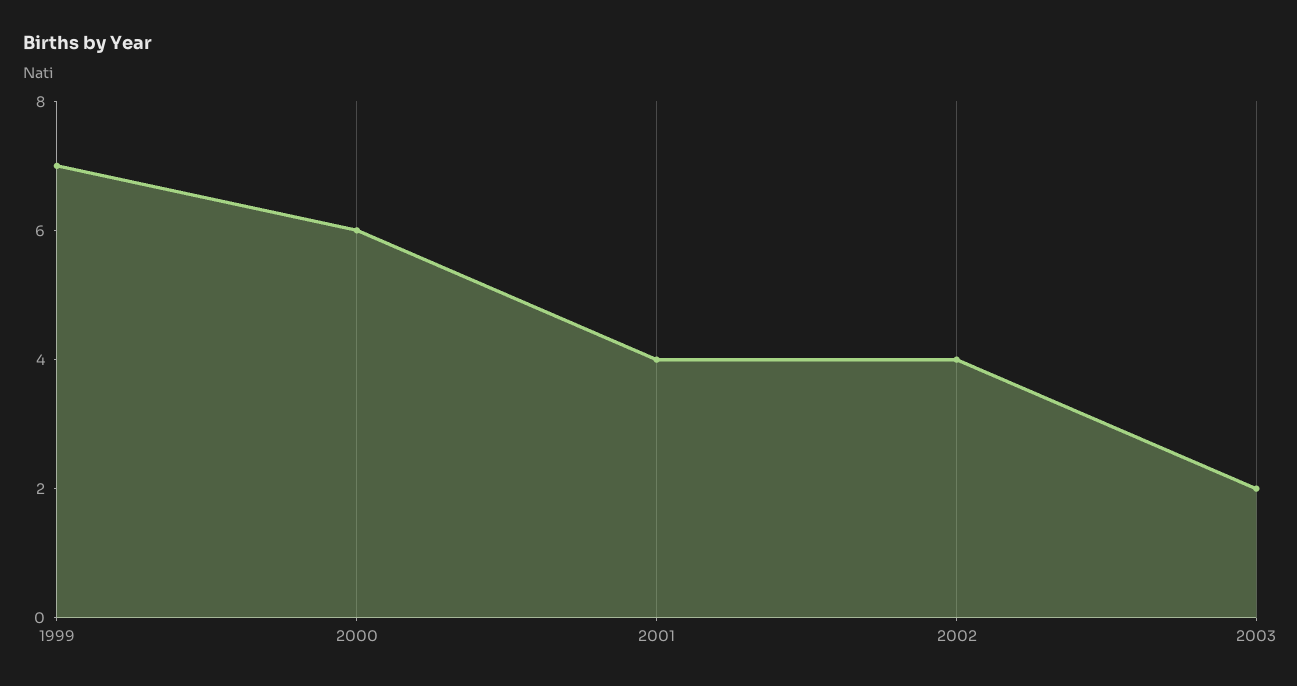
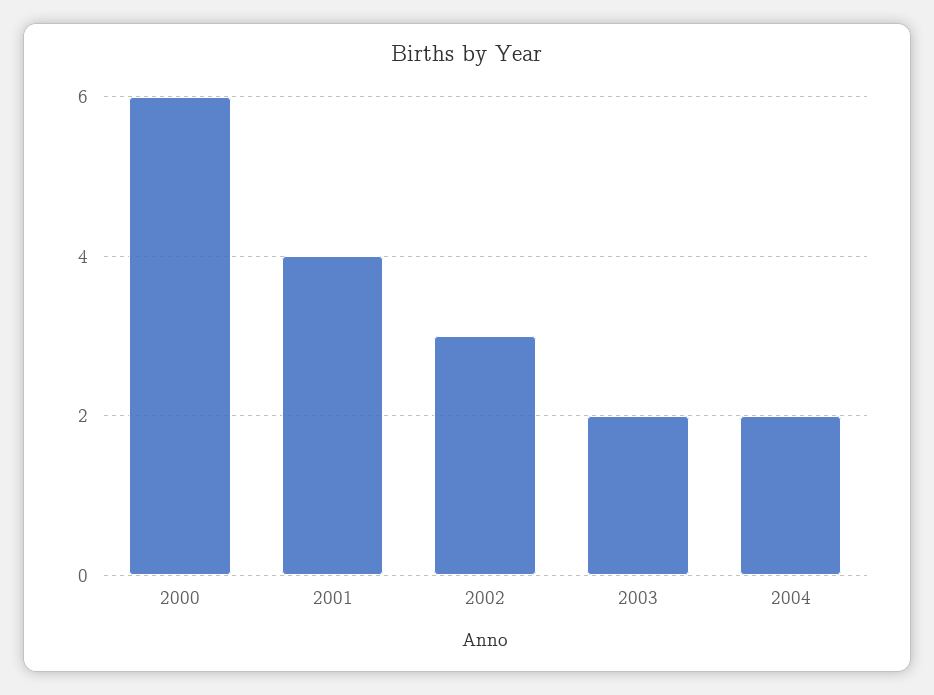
1999: 7 -> none
2002: 4 -> 3
2004: none -> 2

